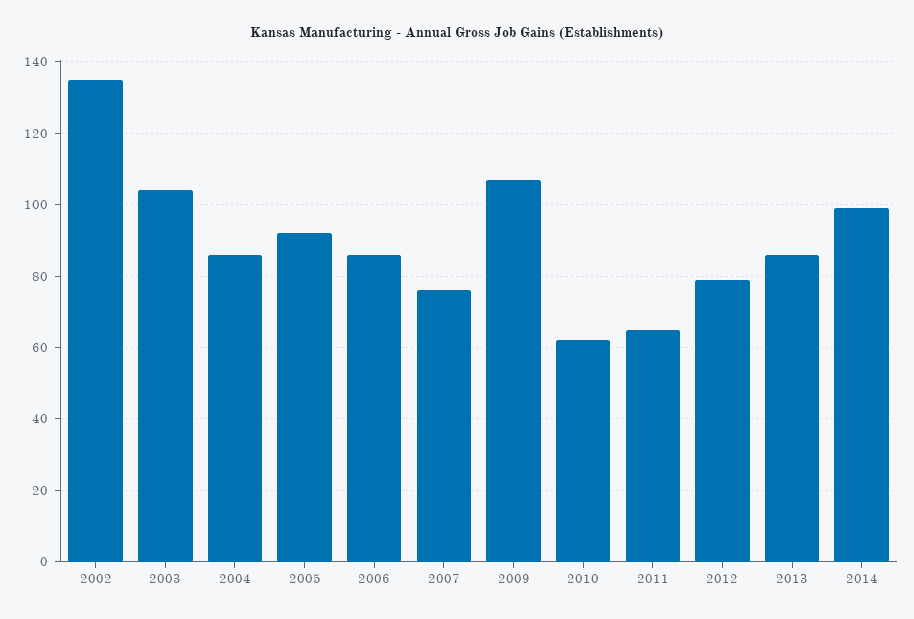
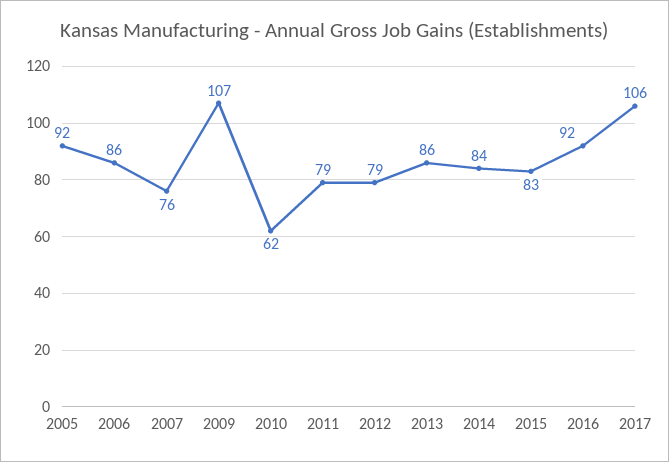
2002: 135 -> none
2003: 105 -> none
2004: 85 -> none
2011: 65 -> 79
2014: 100 -> 84
2015: none -> 83
2016: none -> 92
2017: none -> 106

